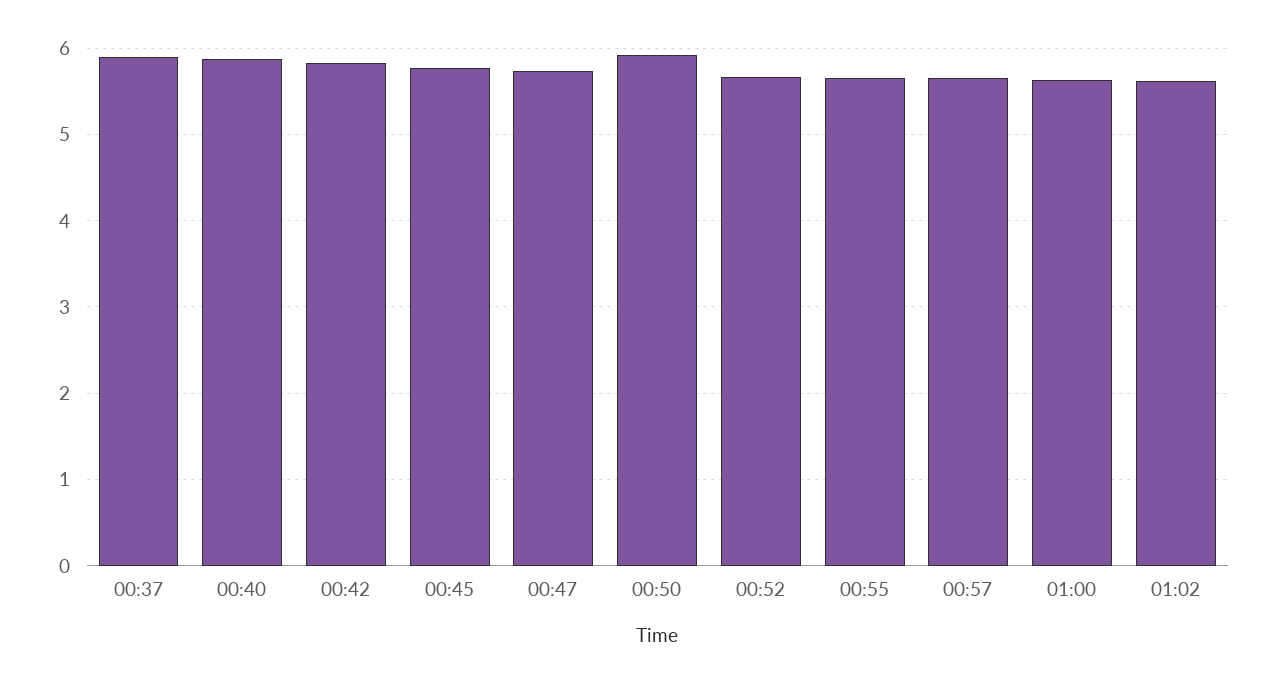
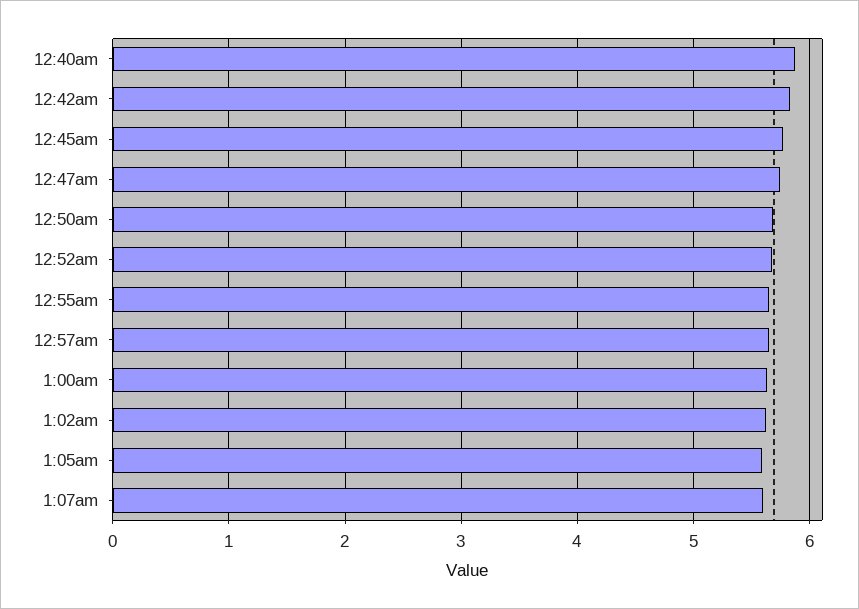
00:37: 5.9 -> none
00:50: 5.9 -> 5.7
1:05am: none -> 5.6
1:07am: none -> 5.6

